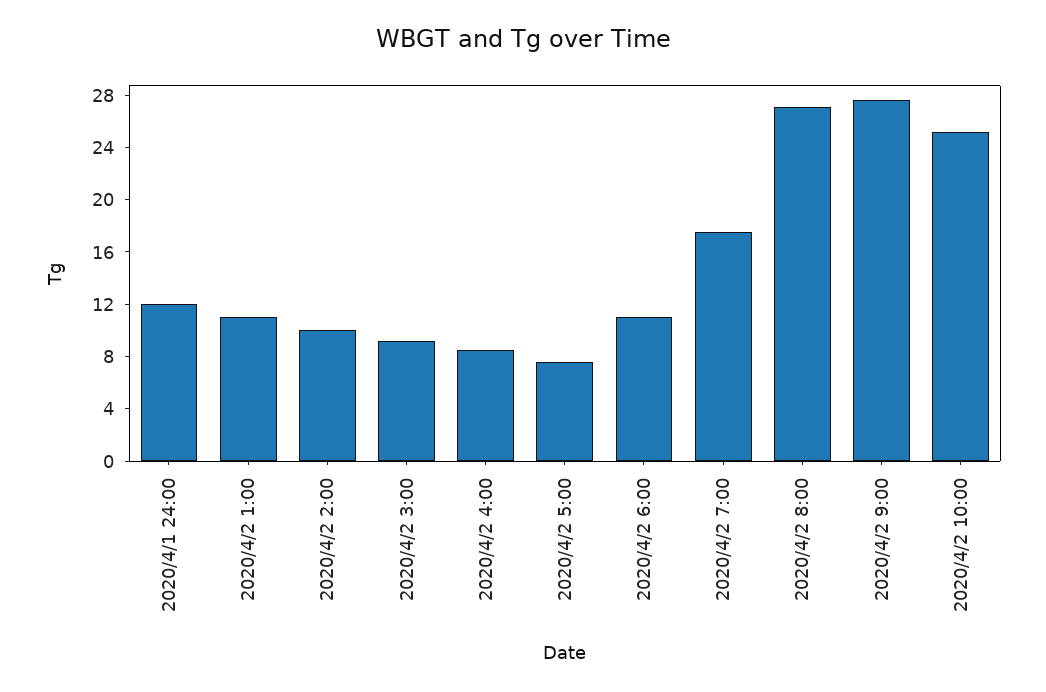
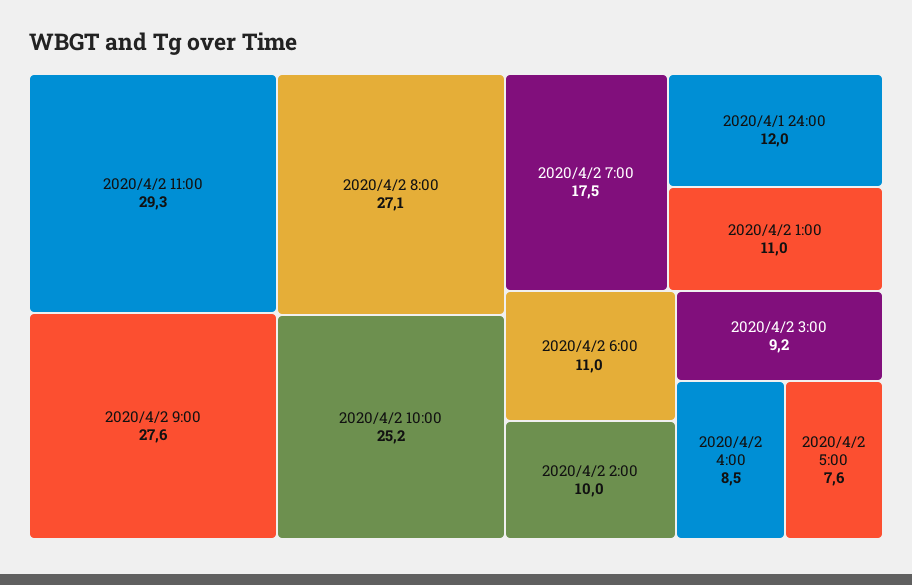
2020/4/2 11:00: none -> 29.3

